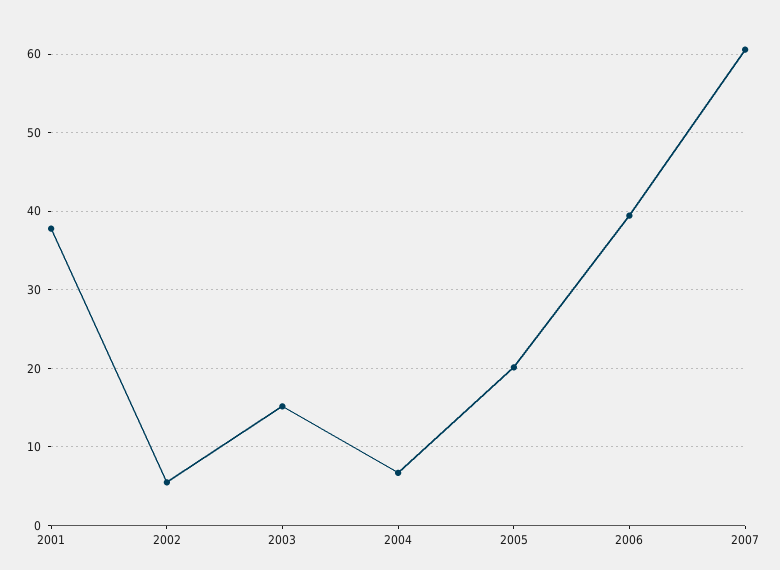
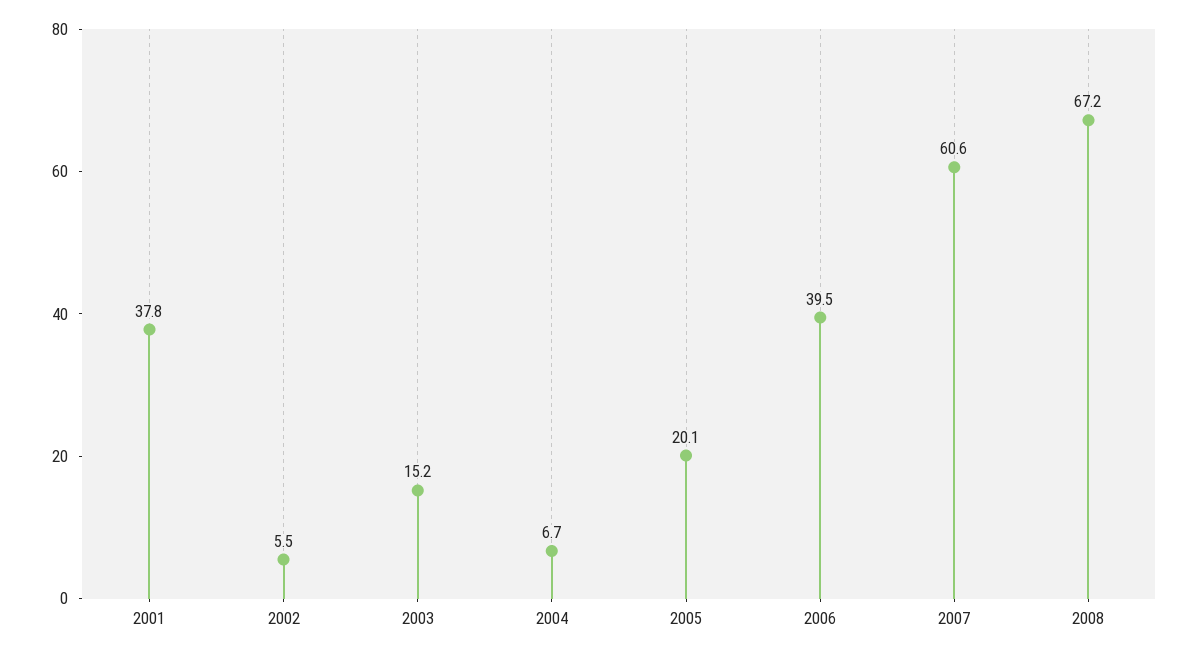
2008: none -> 67.2

